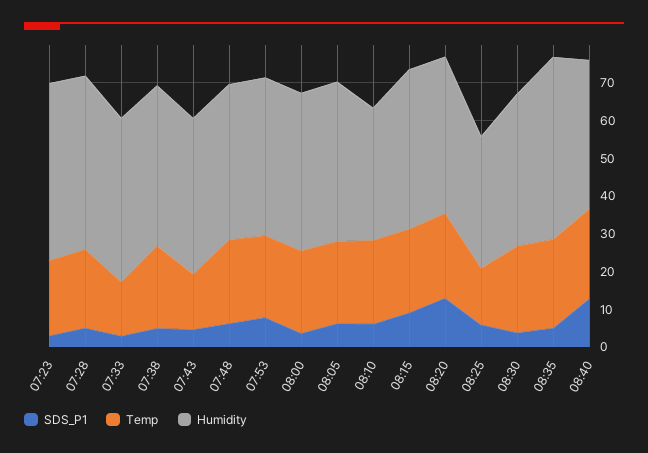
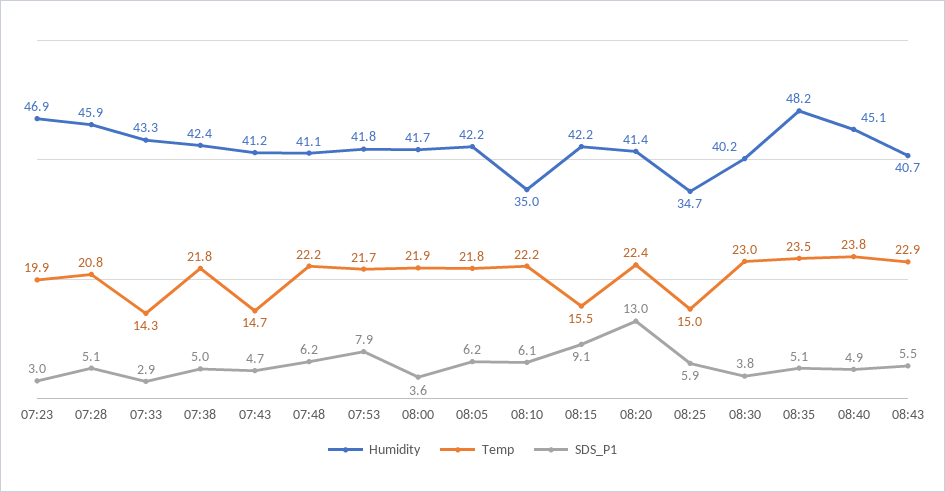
Temp, 08:15: 22.5 -> 15.5
SDS_P1, 08:40: 12.5 -> 4.9
Humidity, 08:40: 40 -> 45.1
Humidity, 08:43: none -> 40.7
Temp, 08:43: none -> 22.9
SDS_P1, 08:43: none -> 5.5

